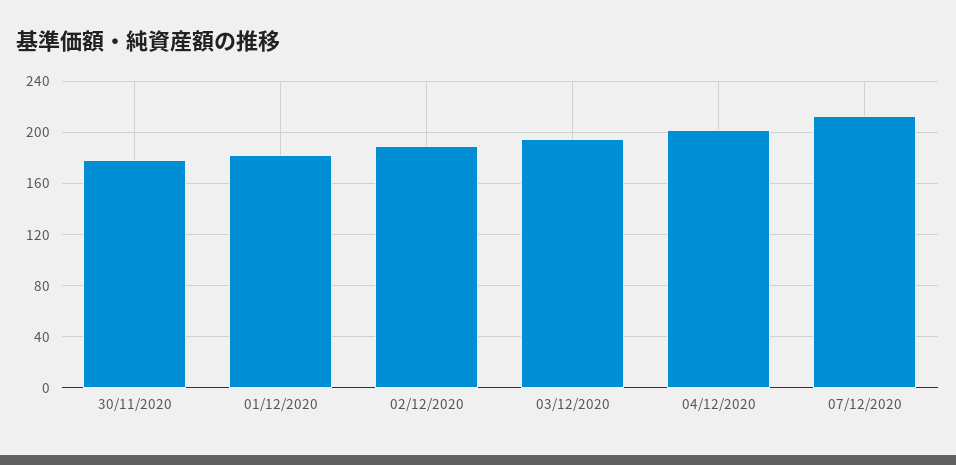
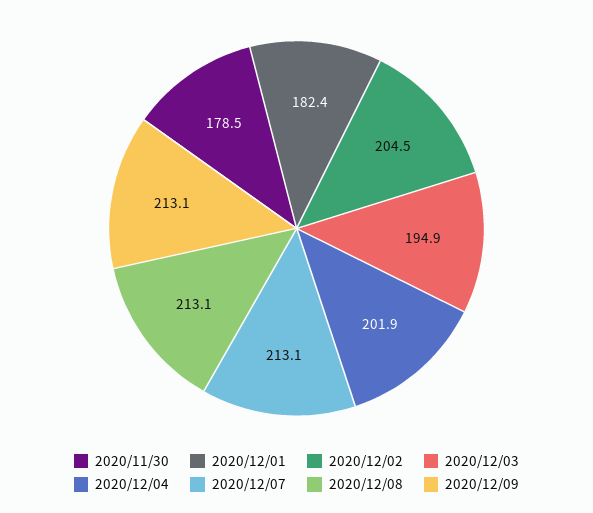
02/12/2020: 190 -> 204.5
2020/12/08: none -> 213.1
2020/12/09: none -> 213.1

